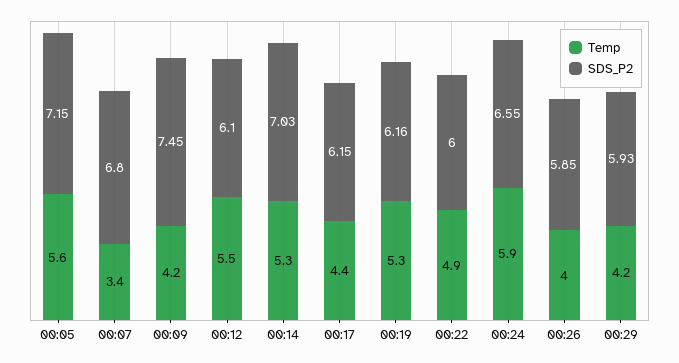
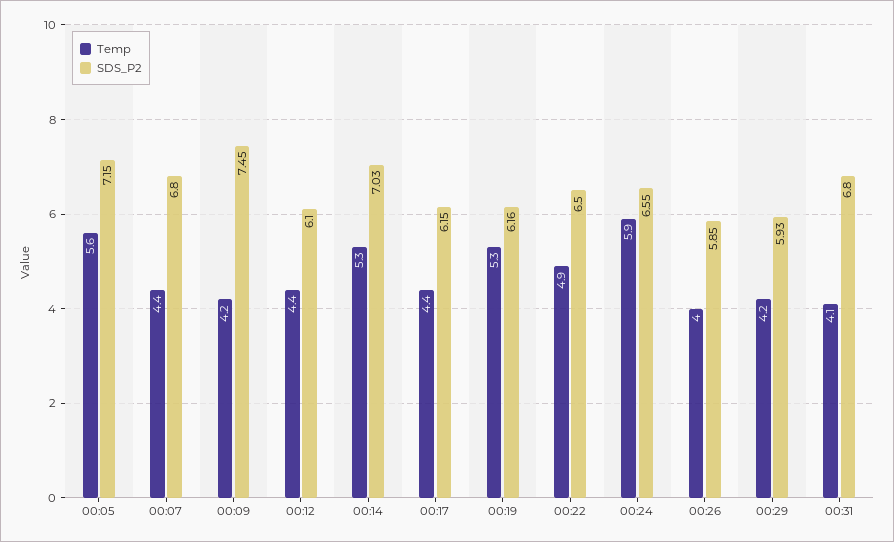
Temp, 00:07: 3.4 -> 4.4
Temp, 00:12: 5.5 -> 4.4
SDS_P2, 00:22: 6 -> 6.5
Temp, 00:31: none -> 4.1
SDS_P2, 00:31: none -> 6.8

